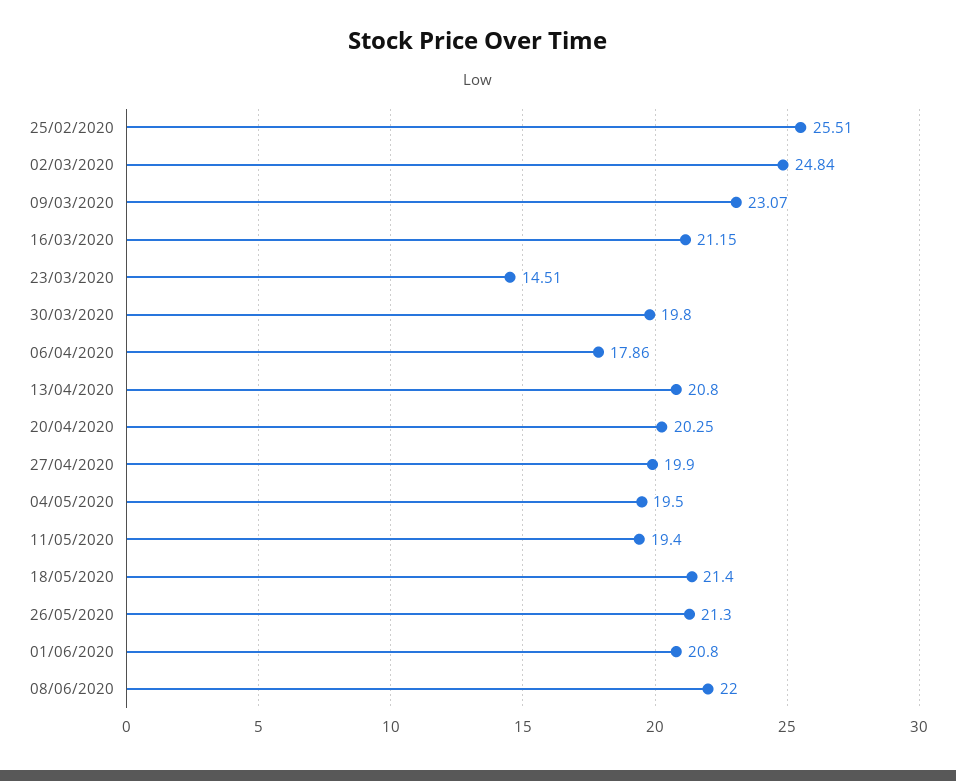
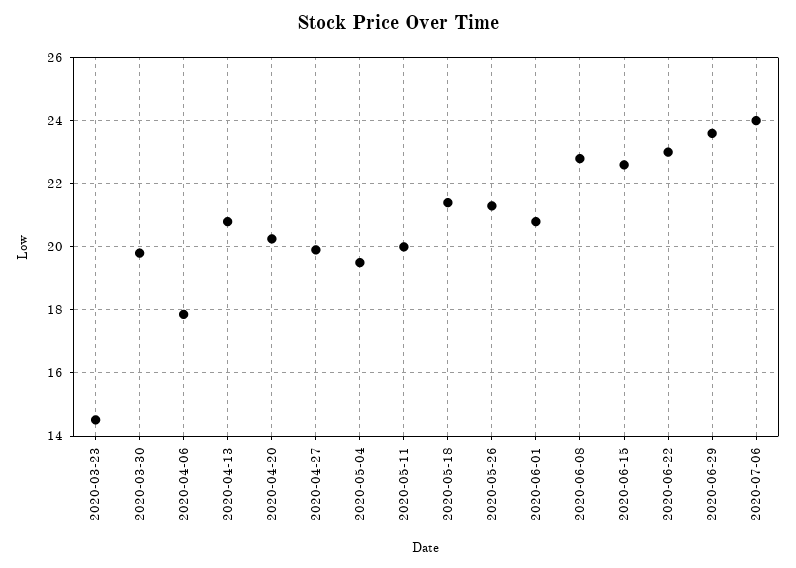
25/02/2020: 25.51 -> none
02/03/2020: 24.84 -> none
09/03/2020: 23.07 -> none
16/03/2020: 21.15 -> none
11/05/2020: 19.4 -> 20
08/06/2020: 22 -> 22.8
2020-06-15: none -> 22.6
2020-06-22: none -> 23
2020-06-29: none -> 23.6
2020-07-06: none -> 24

